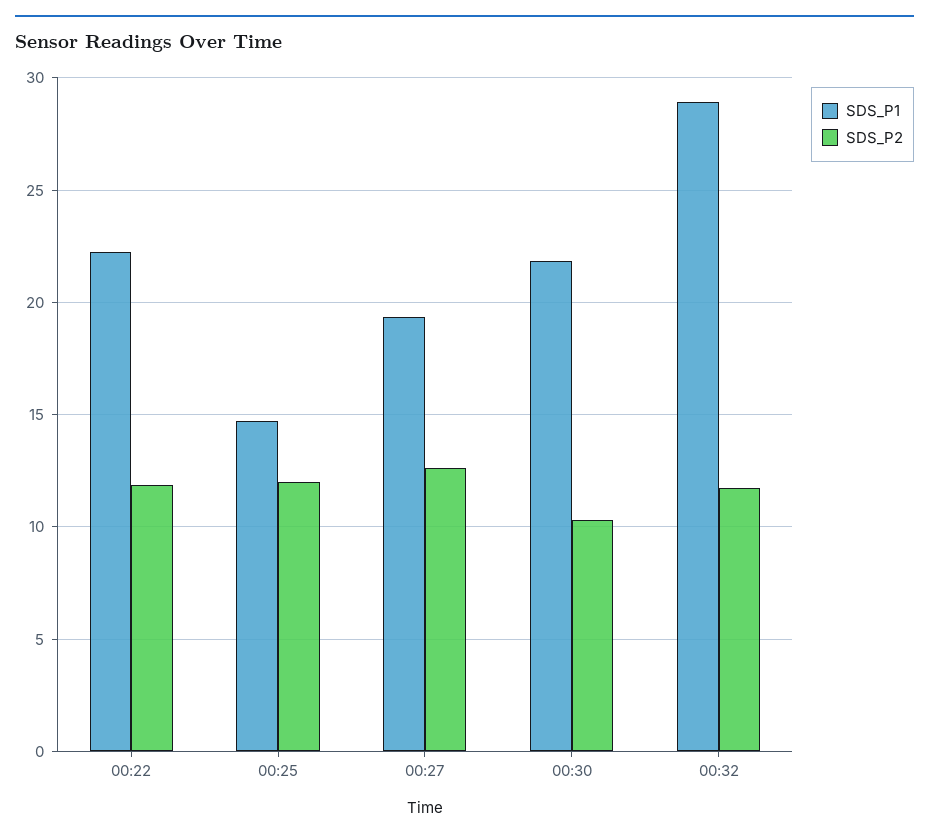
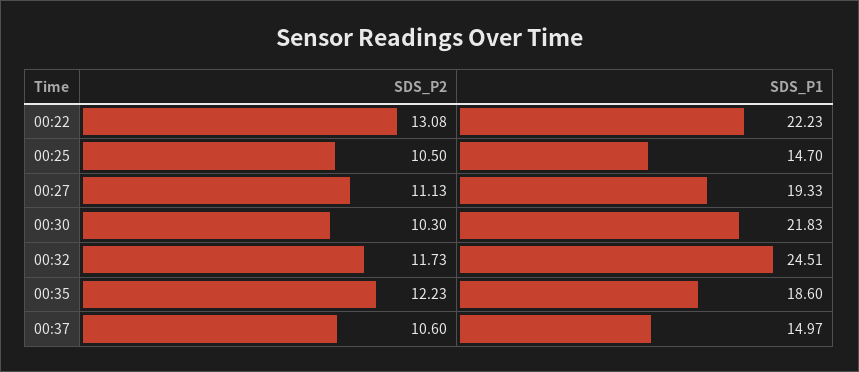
SDS_P2, 00:22: 12 -> 13.08
SDS_P2, 00:25: 12 -> 10.5
SDS_P2, 00:27: 12.5 -> 11.13
SDS_P1, 00:32: 29 -> 24.51
SDS_P2, 00:35: none -> 12.23
SDS_P1, 00:35: none -> 18.6
SDS_P2, 00:37: none -> 10.6
SDS_P1, 00:37: none -> 14.97

